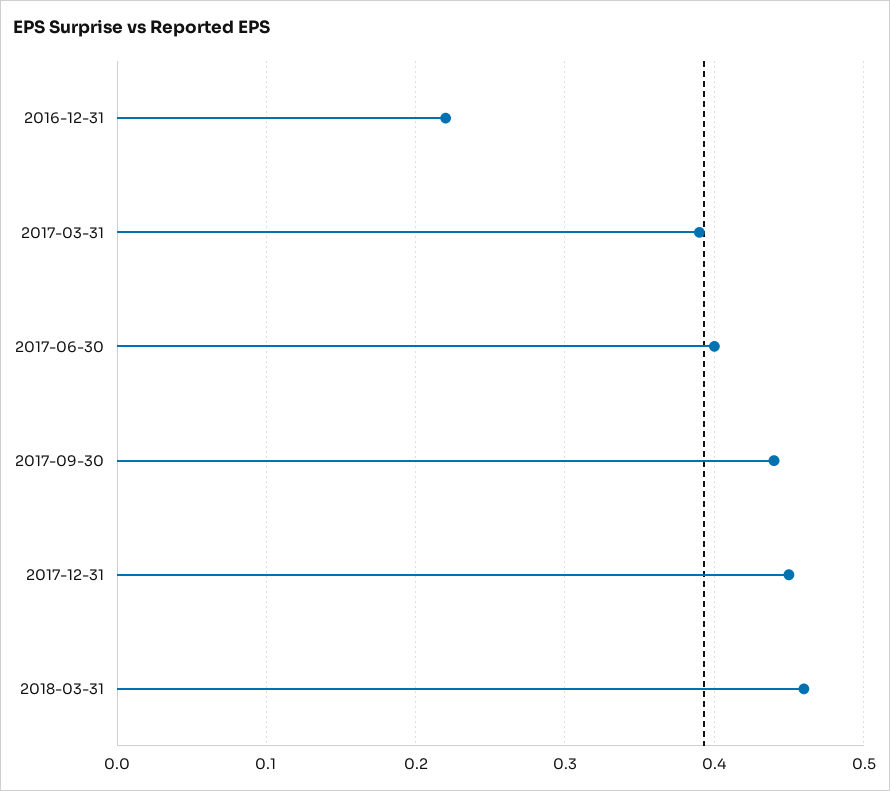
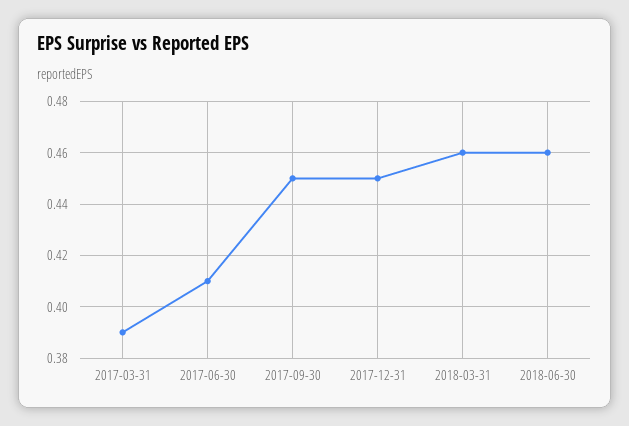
2016-12-31: 0.22 -> none
2017-06-30: 0.4 -> 0.41
2017-09-30: 0.44 -> 0.45
2018-06-30: none -> 0.46

